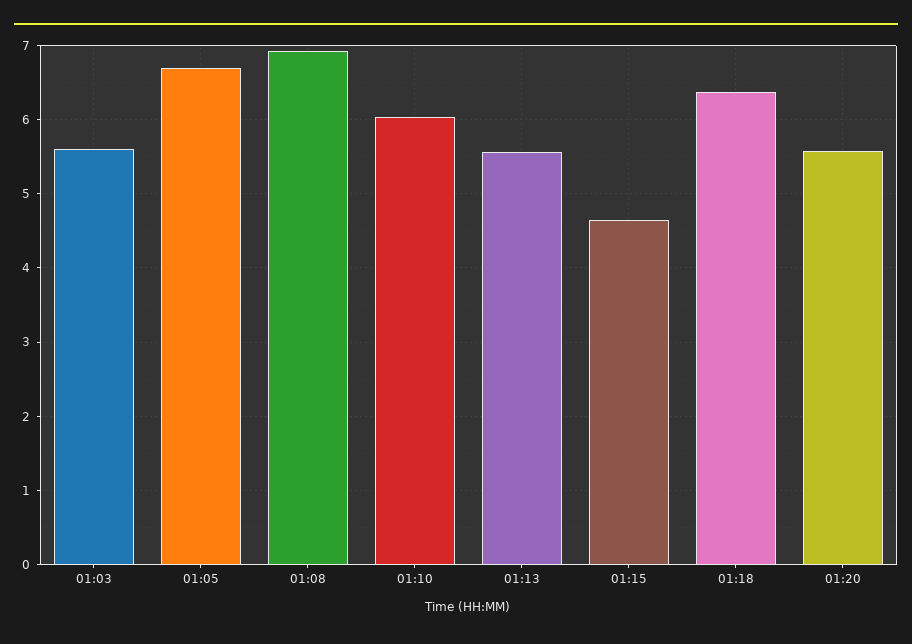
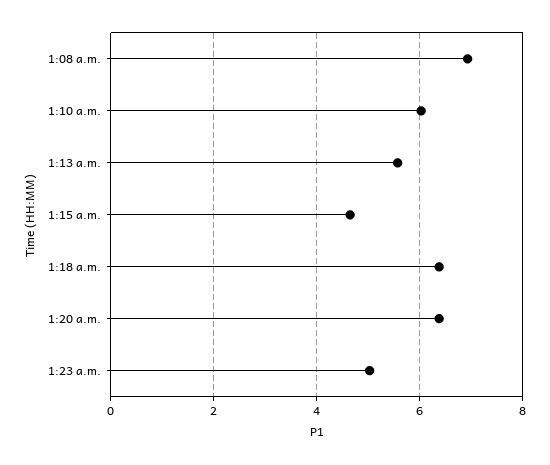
01:03: 5.6 -> none
01:05: 6.7 -> none
01:20: 5.6 -> 6.4
1:23 a.m.: none -> 5

